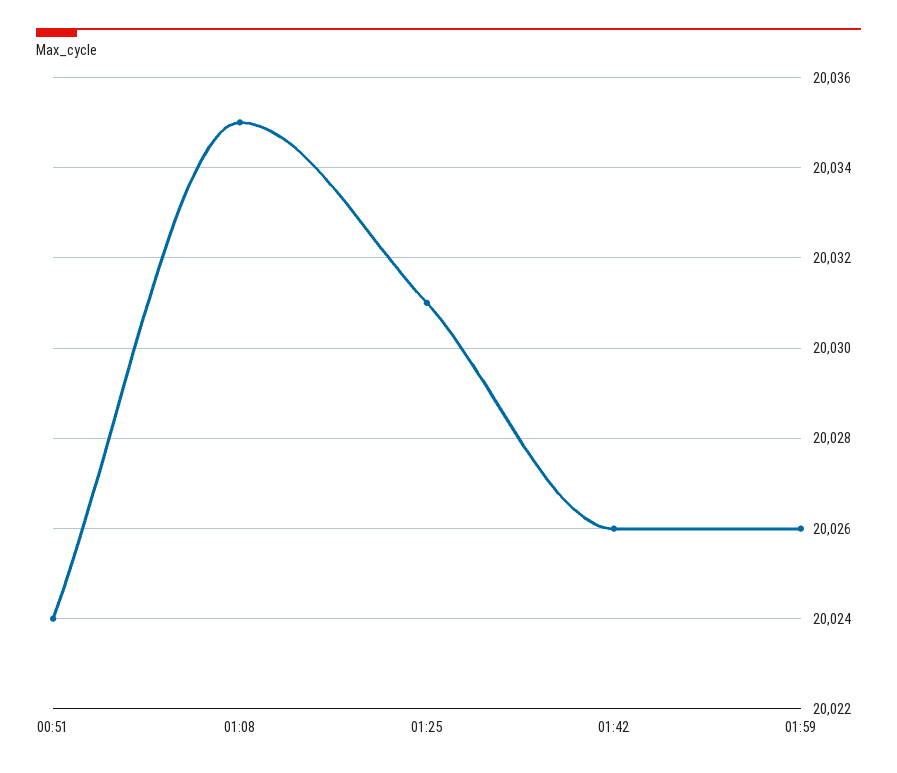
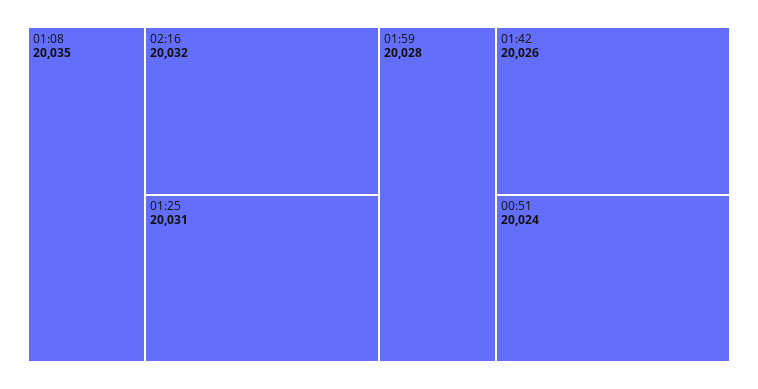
01:59: 20026 -> 20028
02:16: none -> 20032

